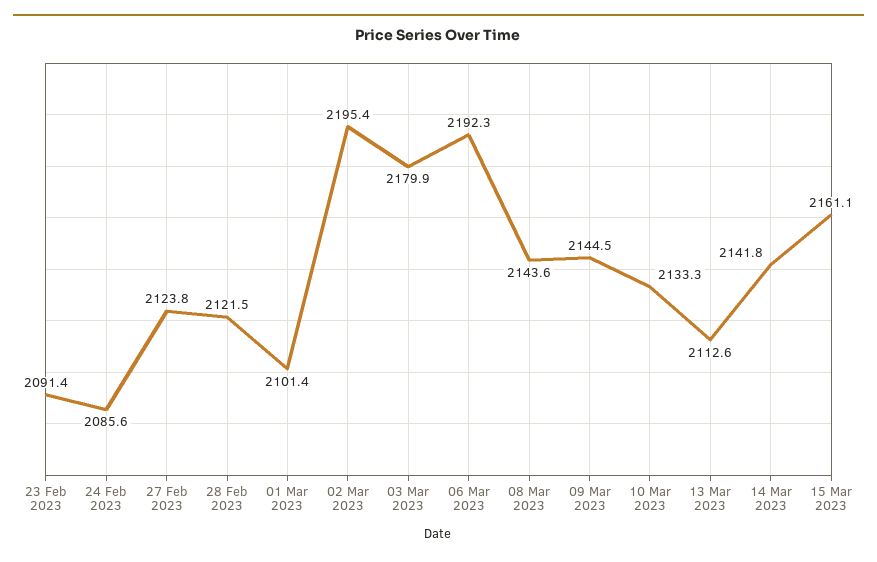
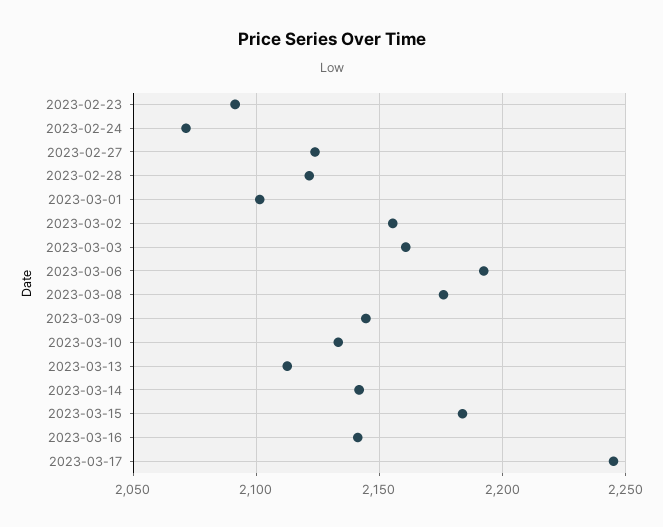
24 Feb 2023: 2085.6 -> 2070
02 Mar 2023: 2195.4 -> 2155
03 Mar 2023: 2179.9 -> 2160
08 Mar 2023: 2143.6 -> 2175
15 Mar 2023: 2161.1 -> 2185
2023-03-16: none -> 2140
2023-03-17: none -> 2245

